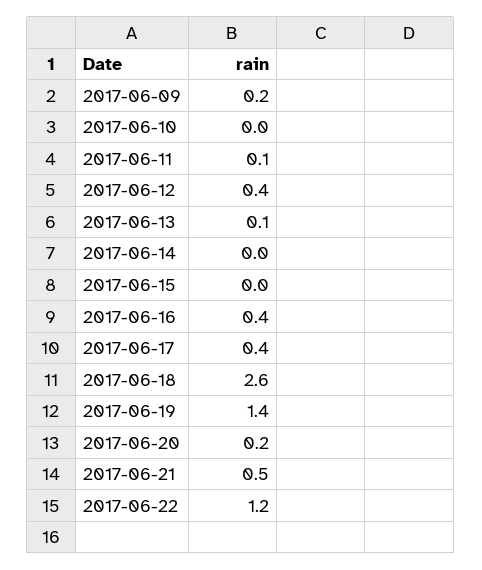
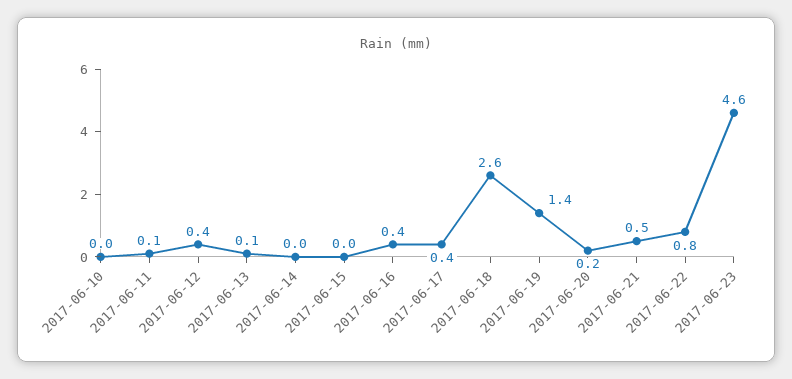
2017-06-09: 0.2 -> none
2017-06-22: 1.2 -> 0.8
2017-06-23: none -> 4.6

